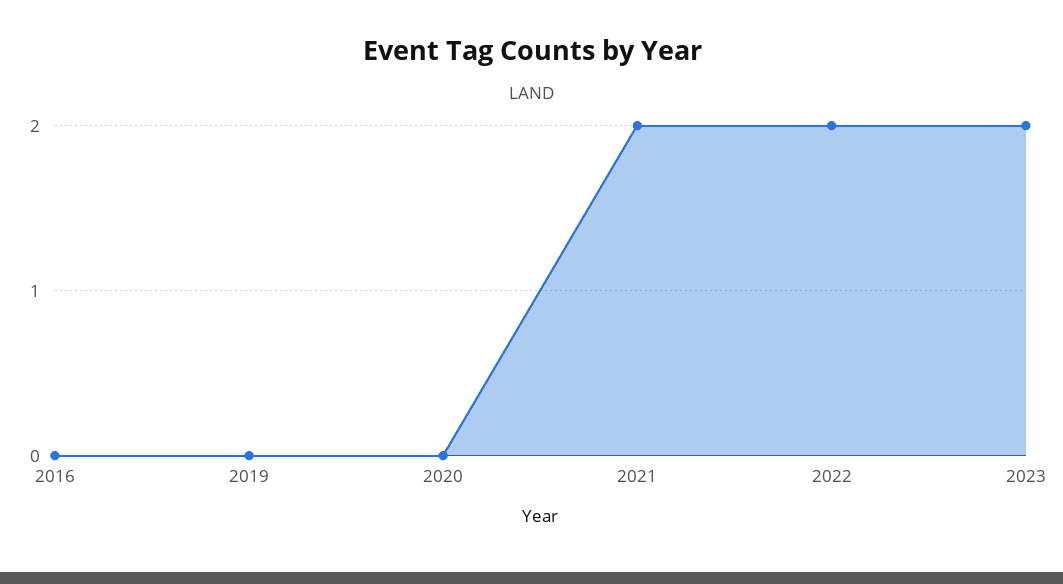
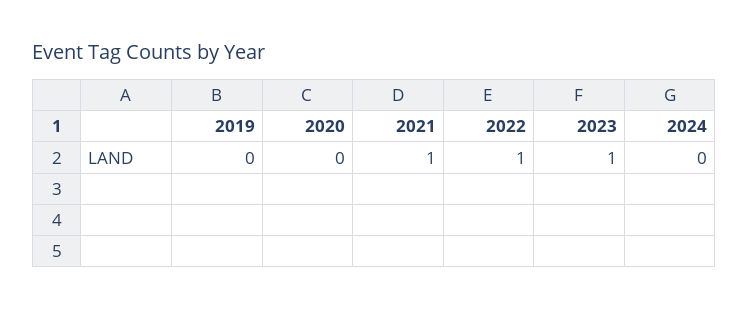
2016: 0 -> none
2021: 2 -> 1
2022: 2 -> 1
2023: 2 -> 1
2024: none -> 0

